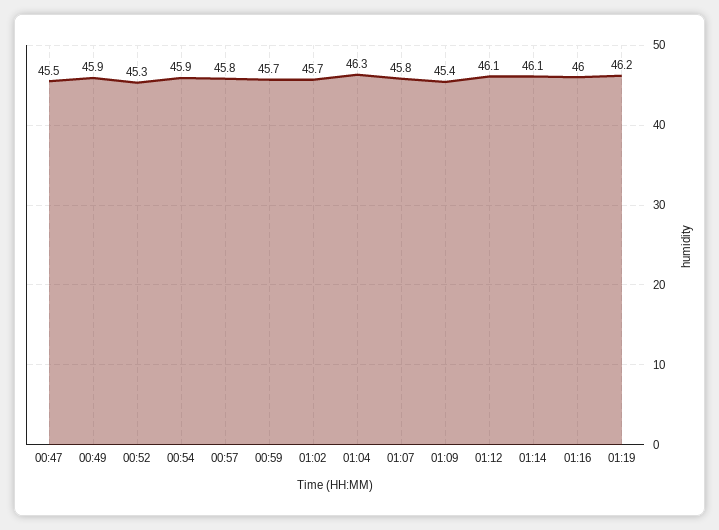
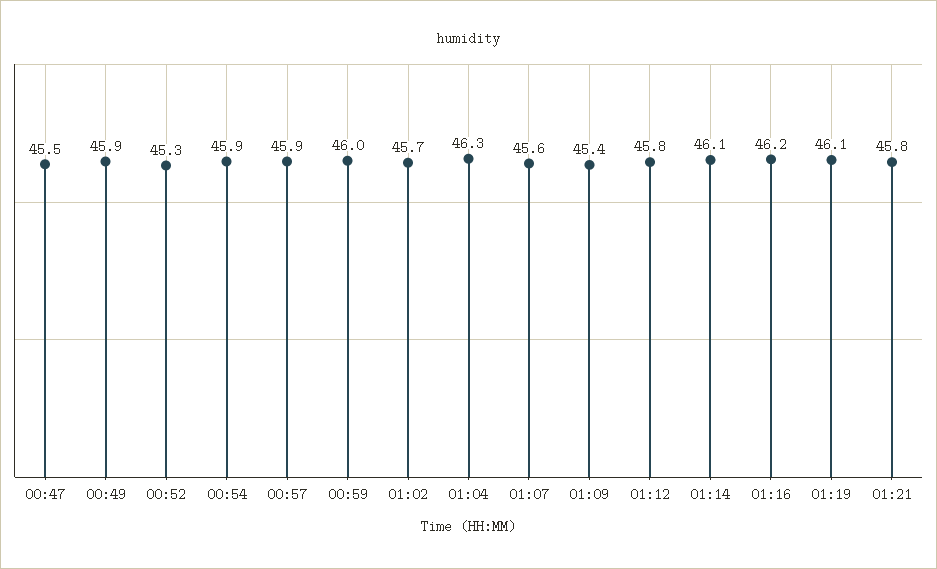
00:57: 45.8 -> 45.9
00:59: 45.7 -> 46
01:07: 45.8 -> 45.6
01:12: 46.1 -> 45.8
01:16: 46 -> 46.2
01:19: 46.2 -> 46.1
01:21: none -> 45.8

